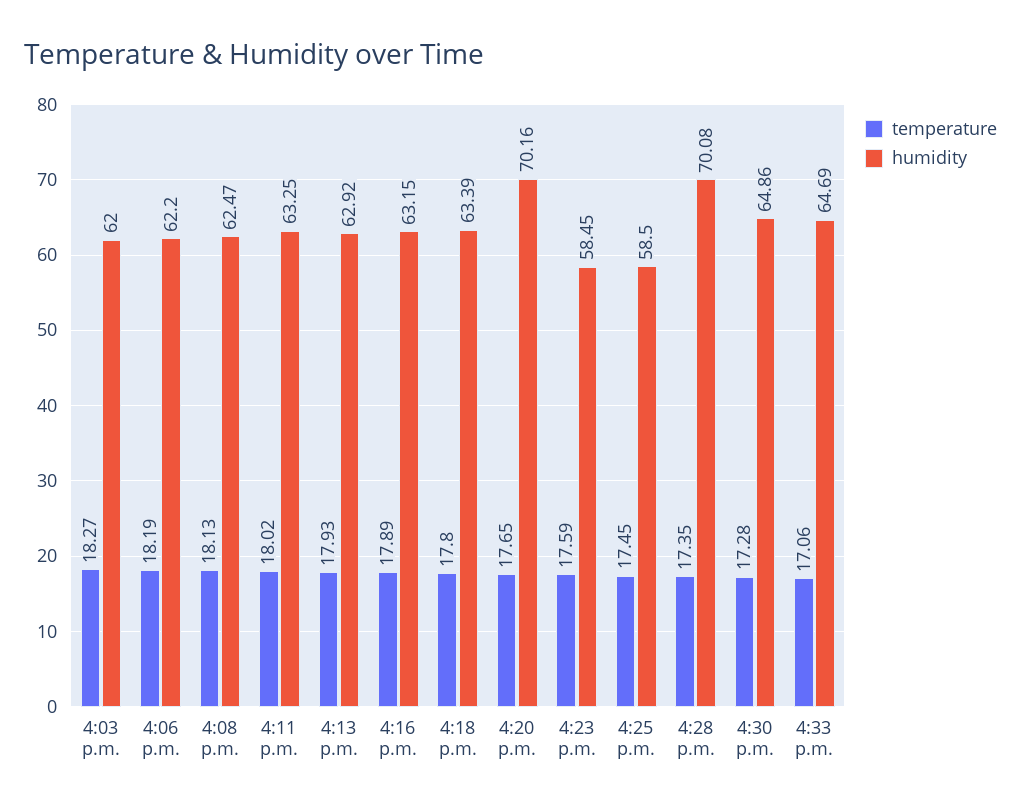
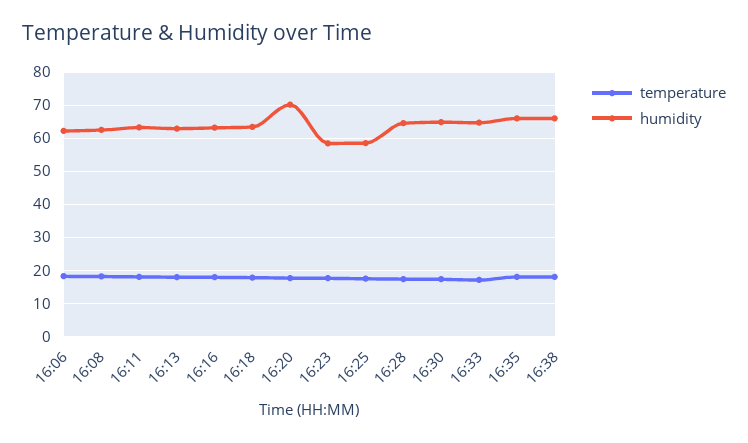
temperature, 4:03 p.m.: 18.27 -> none
humidity, 4:03 p.m.: 62 -> none
humidity, 4:28 p.m.: 70.08 -> 64
temperature, 16:35: none -> 18
humidity, 16:35: none -> 66
temperature, 16:38: none -> 18
humidity, 16:38: none -> 66

